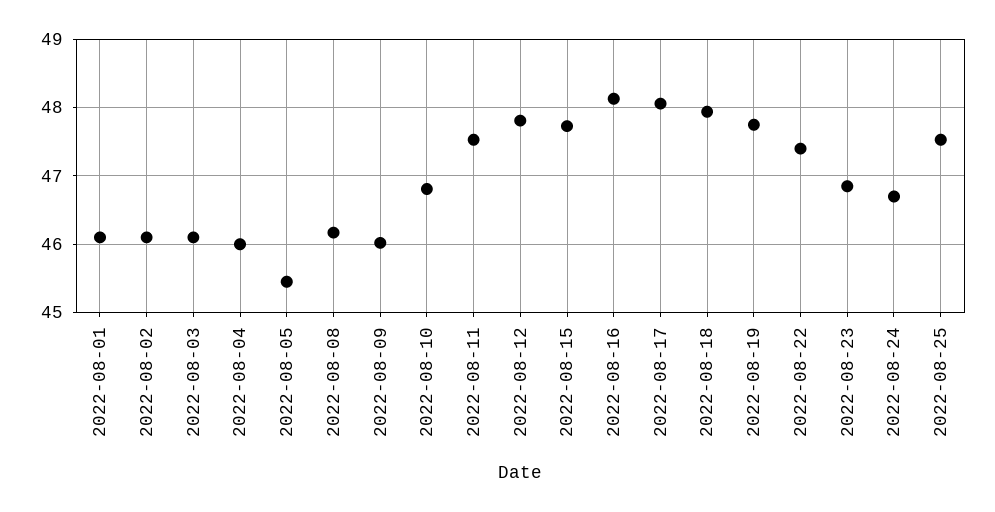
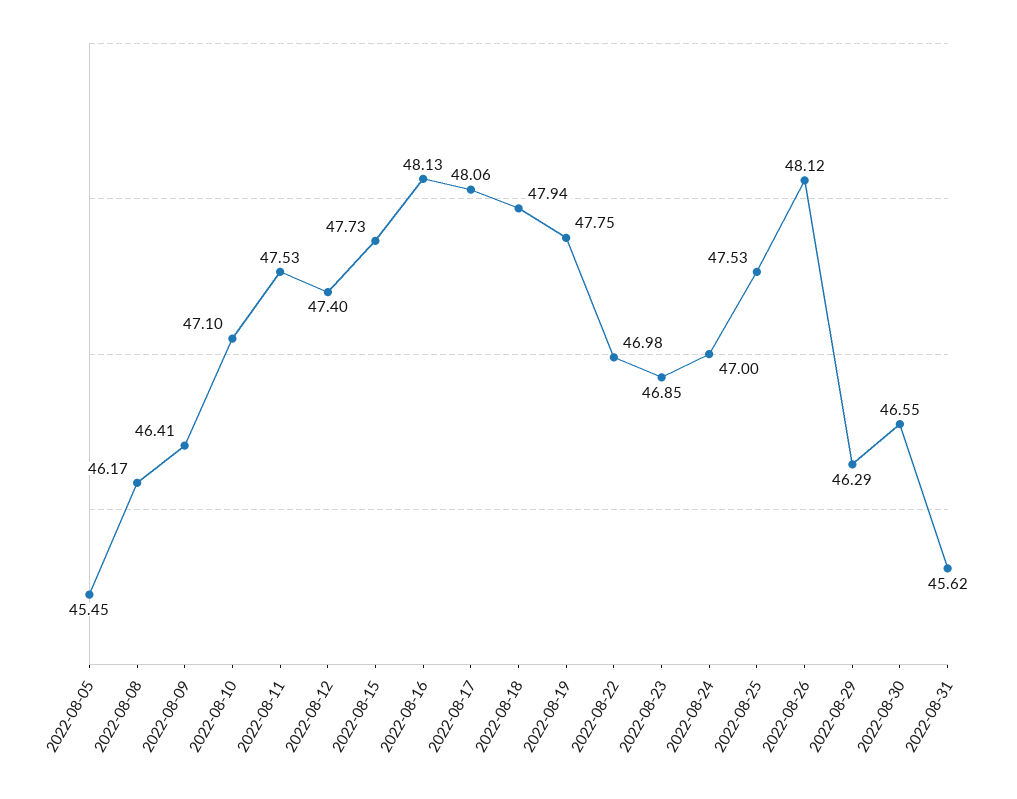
2022-08-01: 46.1 -> none
2022-08-02: 46.1 -> none
2022-08-03: 46.1 -> none
2022-08-04: 46 -> none
2022-08-09: 46 -> 46.41
2022-08-10: 46.8 -> 47.1
2022-08-12: 47.8 -> 47.4
2022-08-22: 47.4 -> 46.98
2022-08-24: 46.7 -> 47
2022-08-26: none -> 48.12
2022-08-29: none -> 46.29
2022-08-30: none -> 46.55
2022-08-31: none -> 45.62

